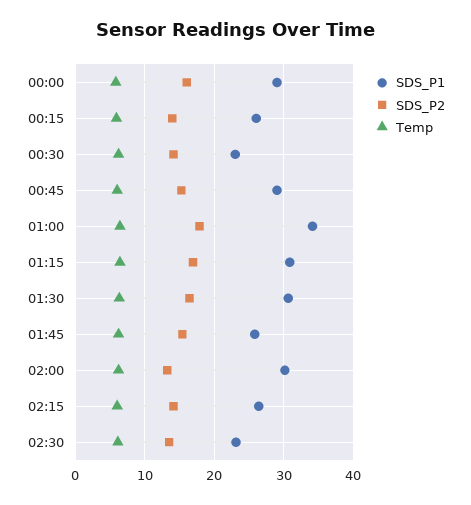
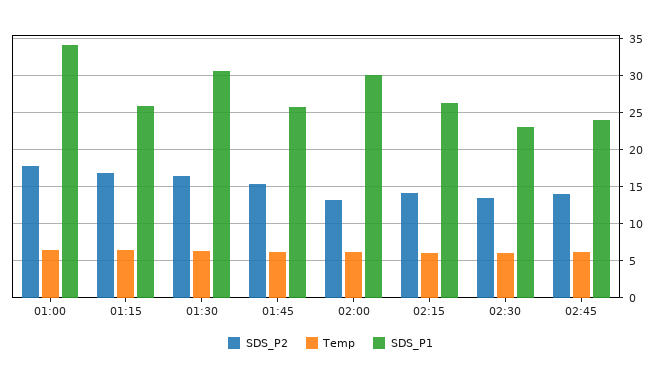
SDS_P1, 00:00: 29 -> none
SDS_P2, 00:00: 16 -> none
Temp, 00:00: 6 -> none
SDS_P1, 00:15: 26 -> none
SDS_P2, 00:15: 14 -> none
Temp, 00:15: 6 -> none
SDS_P1, 00:30: 23 -> none
SDS_P2, 00:30: 14 -> none
Temp, 00:30: 6 -> none
SDS_P1, 00:45: 29 -> none
SDS_P2, 00:45: 15 -> none
Temp, 00:45: 6 -> none
SDS_P1, 01:15: 31 -> 26
SDS_P2, 02:45: none -> 14
Temp, 02:45: none -> 6
SDS_P1, 02:45: none -> 24

